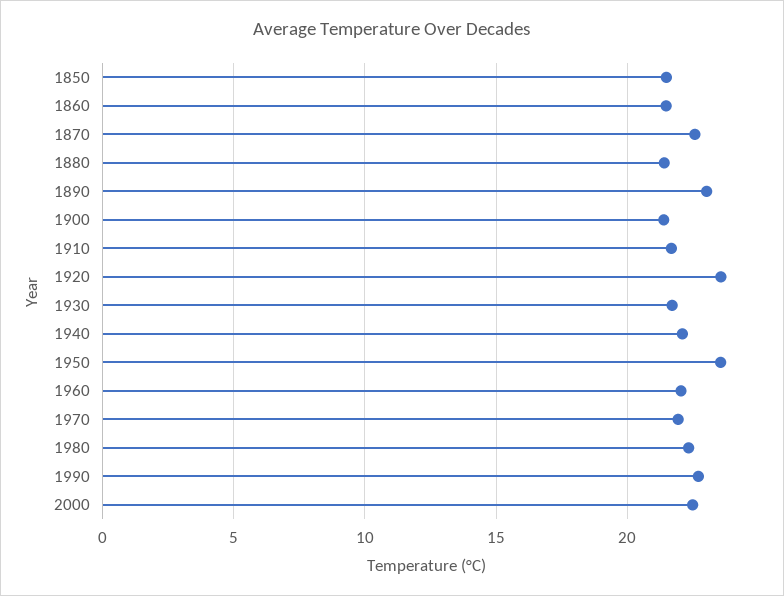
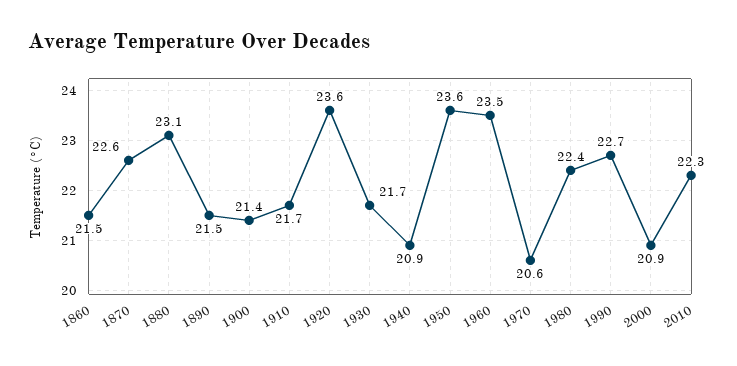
1850: 21.5 -> none
1880: 21.5 -> 23.1
1890: 23 -> 21.5
1940: 22 -> 20.9
1960: 22 -> 23.5
1970: 22 -> 20.6
2000: 22.5 -> 20.9
2010: none -> 22.3

